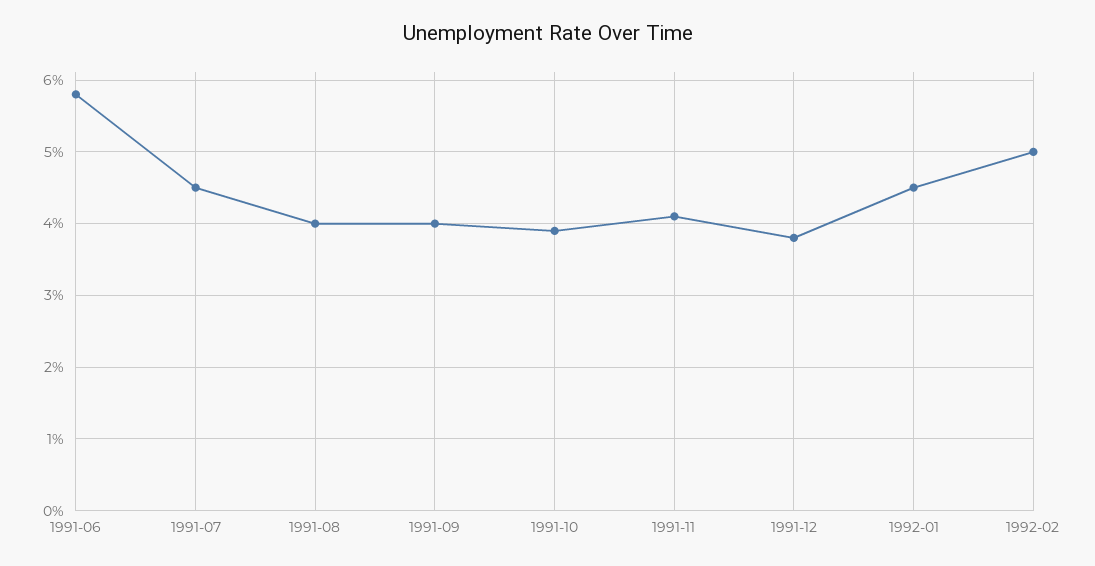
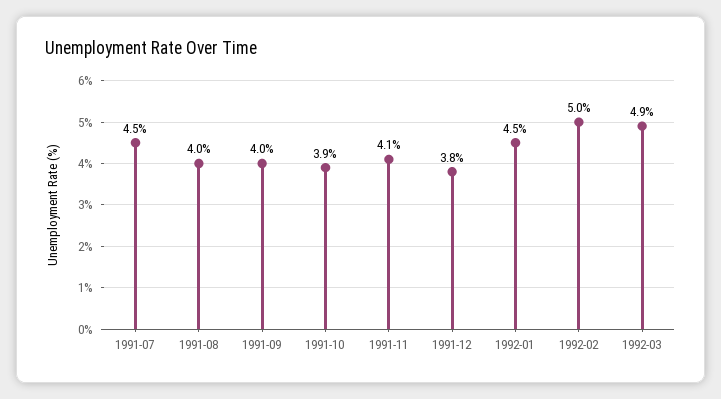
1991-06: 5.8 -> none
1992-03: none -> 4.9

